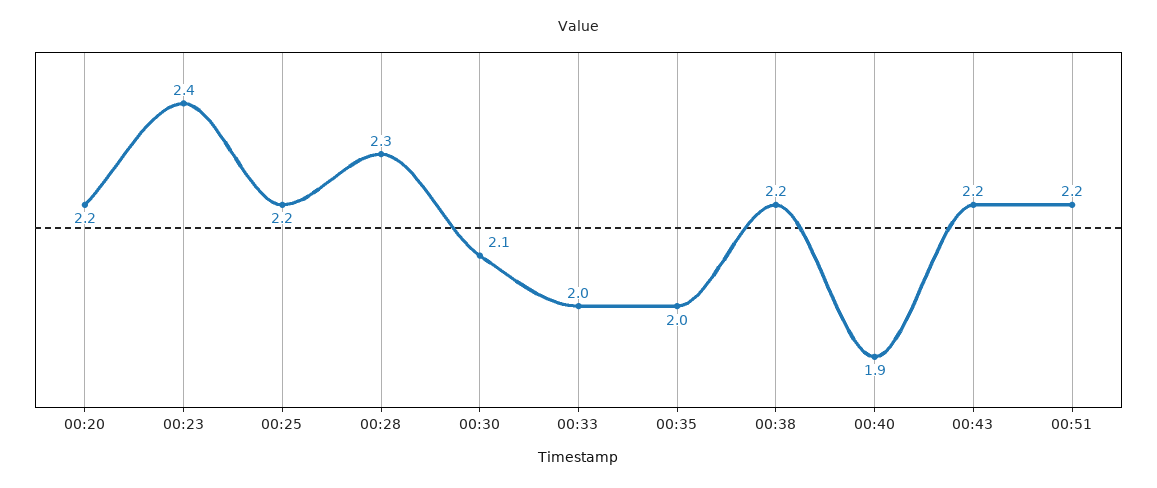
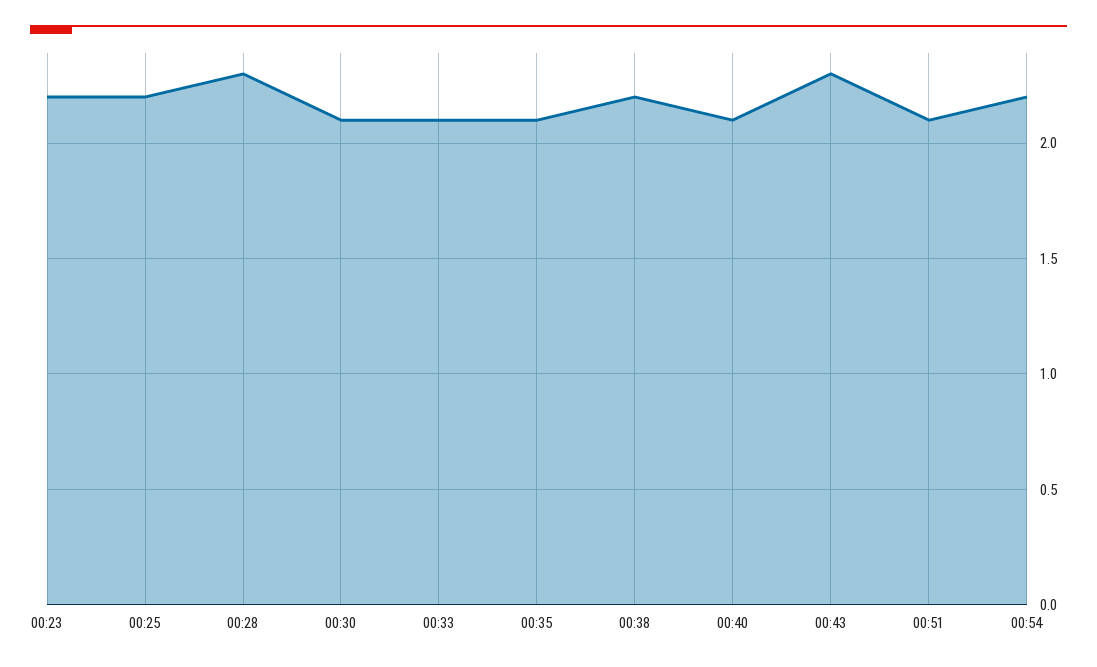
00:20: 2.2 -> none
00:23: 2.4 -> 2.2
00:33: 2 -> 2.1
00:35: 2 -> 2.1
00:40: 1.9 -> 2.1
00:43: 2.2 -> 2.3
00:51: 2.2 -> 2.1
00:54: none -> 2.2

